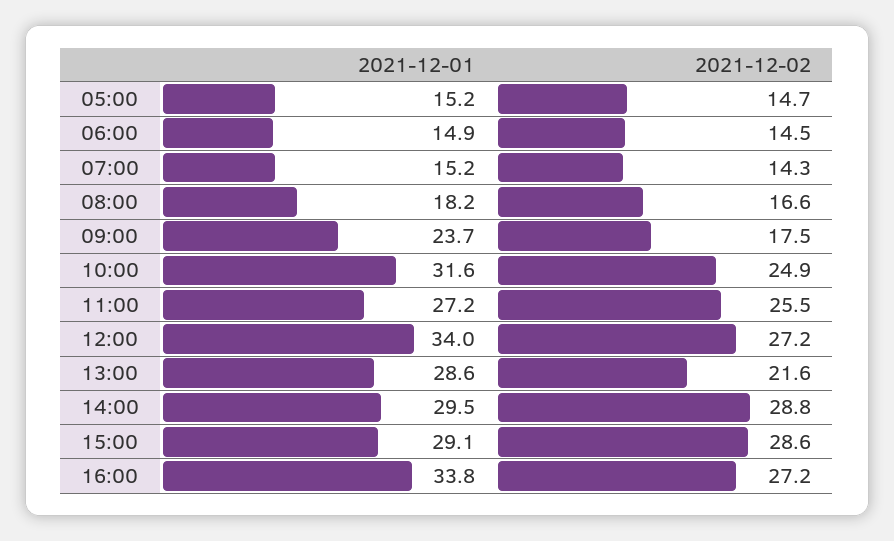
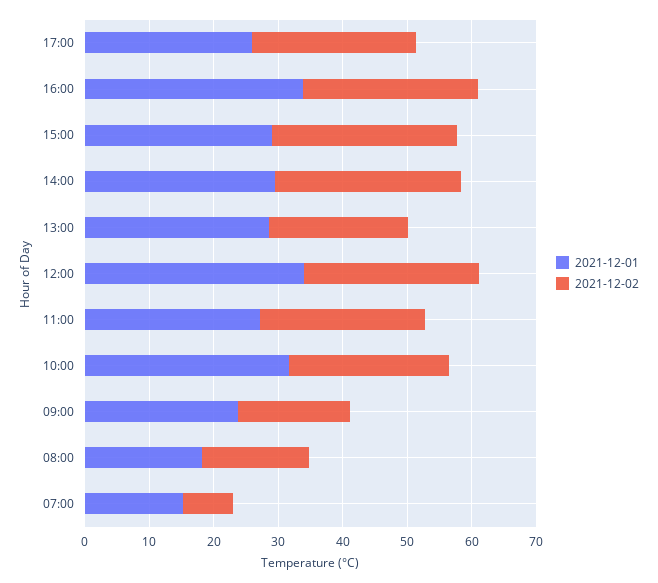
2021-12-01, 05:00: 15.2 -> none
2021-12-02, 05:00: 14.7 -> none
2021-12-01, 06:00: 14.9 -> none
2021-12-02, 06:00: 14.5 -> none
2021-12-02, 07:00: 14.3 -> 8
2021-12-01, 17:00: none -> 26
2021-12-02, 17:00: none -> 26

